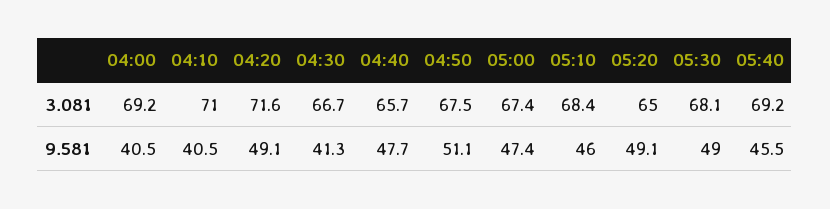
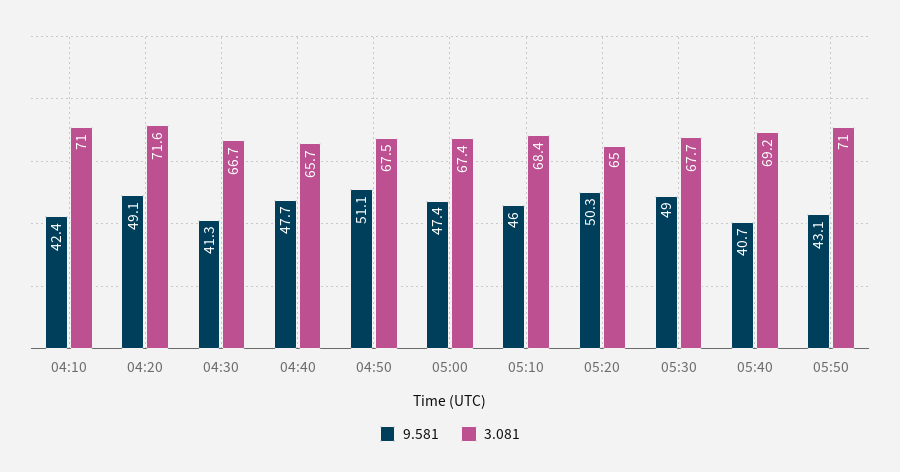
3.081, 04:00: 69.2 -> none
3.081, 05:30: 68.1 -> 67.7
9.581, 04:00: 40.5 -> none
9.581, 04:10: 40.5 -> 42.4
9.581, 05:20: 49.1 -> 50.3
9.581, 05:40: 45.5 -> 40.7
9.581, 05:50: none -> 43.1
3.081, 05:50: none -> 71

